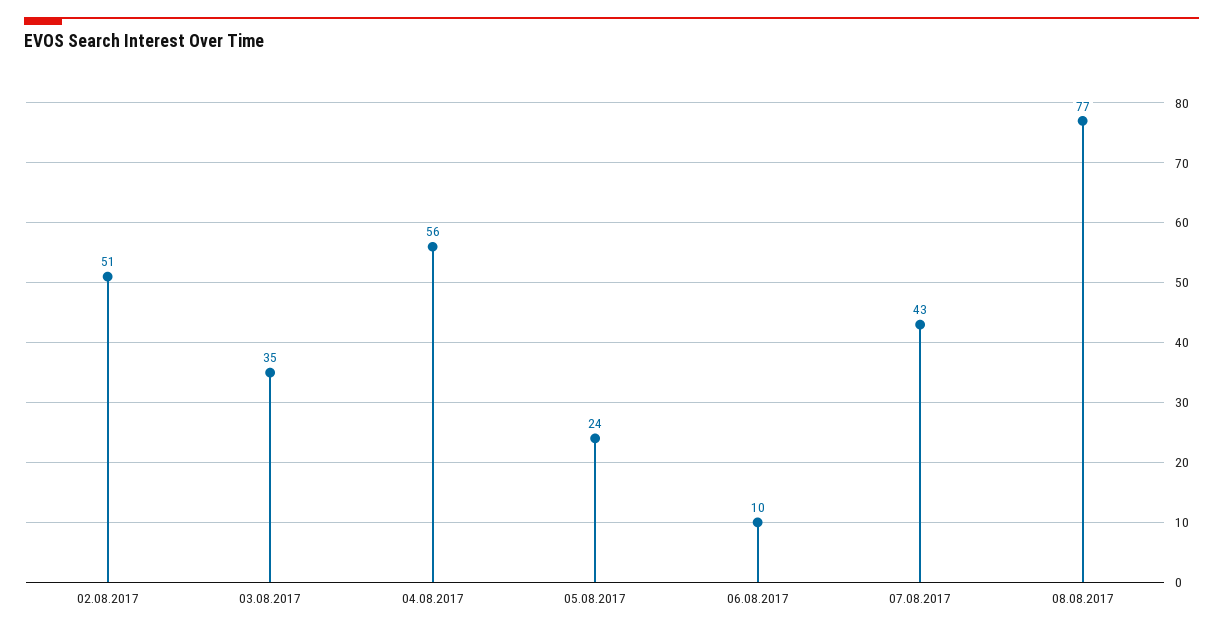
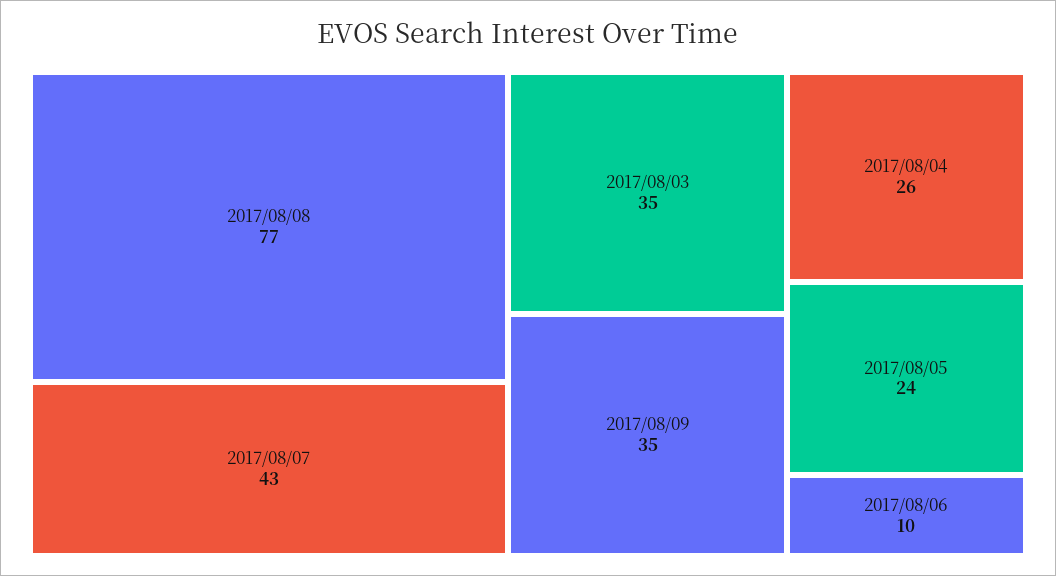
02.08.2017: 51 -> none
04.08.2017: 56 -> 26
2017/08/09: none -> 35

